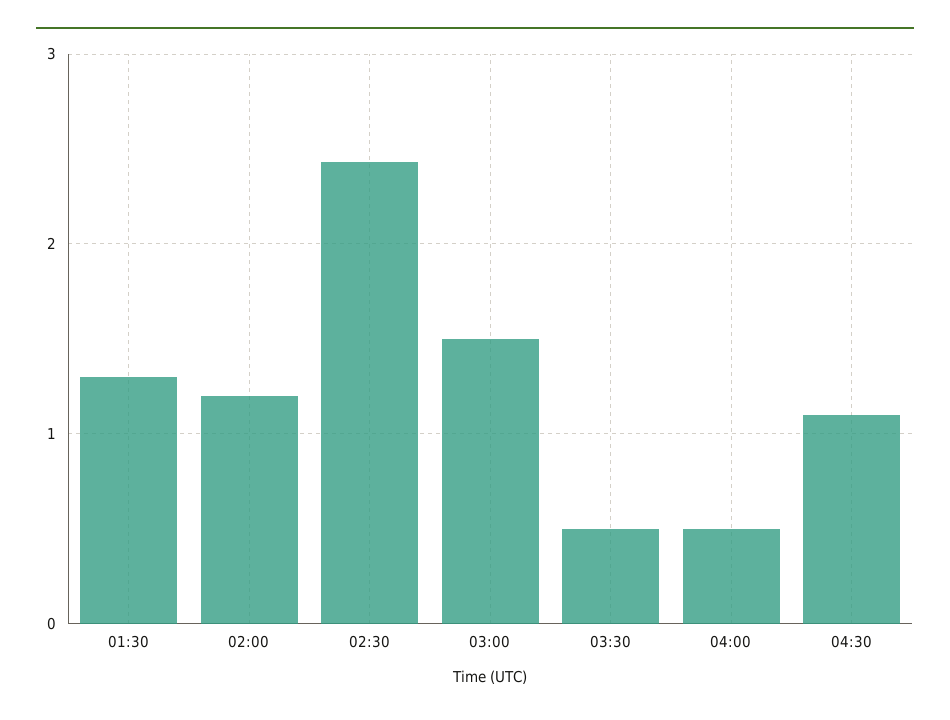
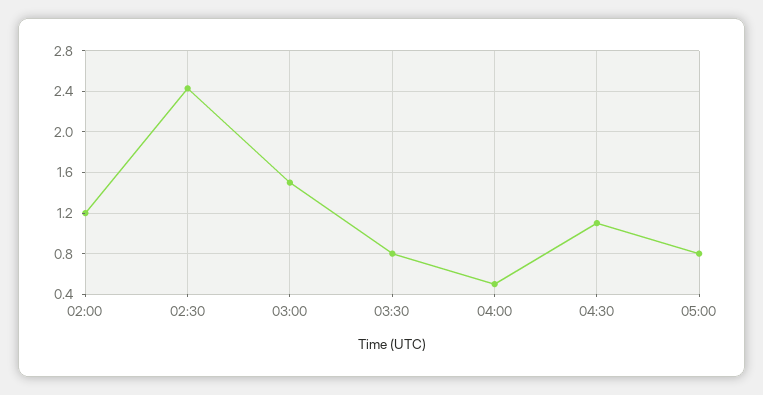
01:30: 1.3 -> none
03:30: 0.5 -> 0.8
05:00: none -> 0.8

